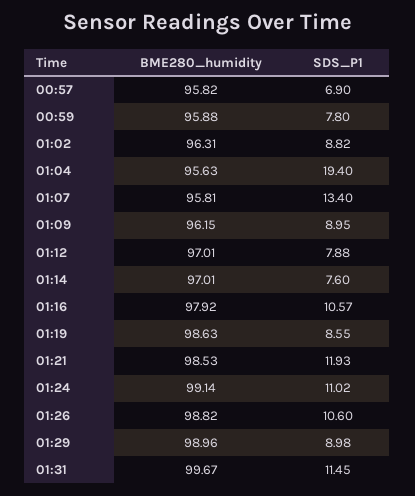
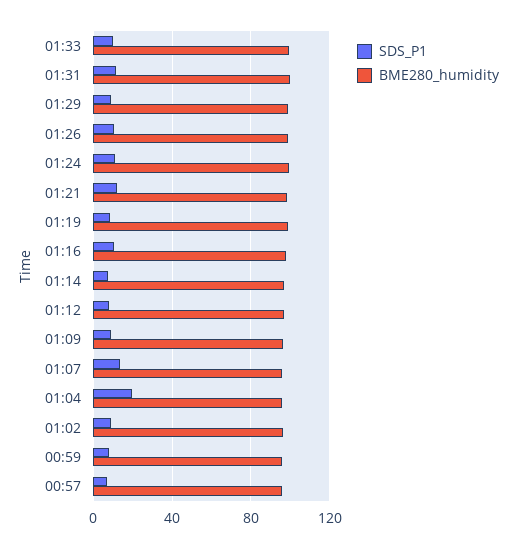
SDS_P1, 01:33: none -> 10
BME280_humidity, 01:33: none -> 100

